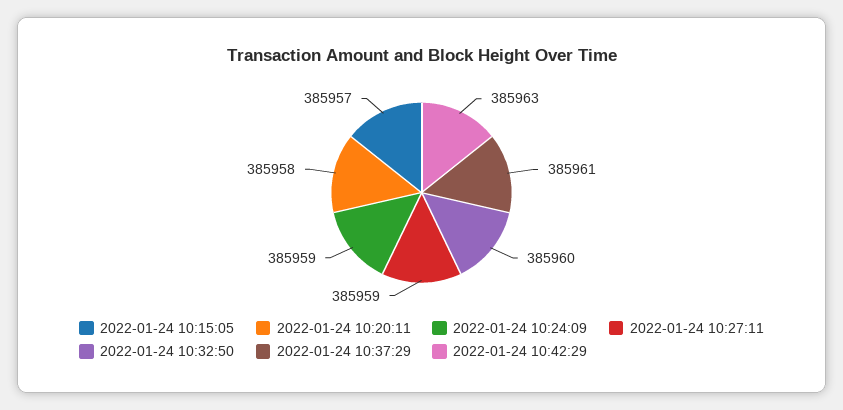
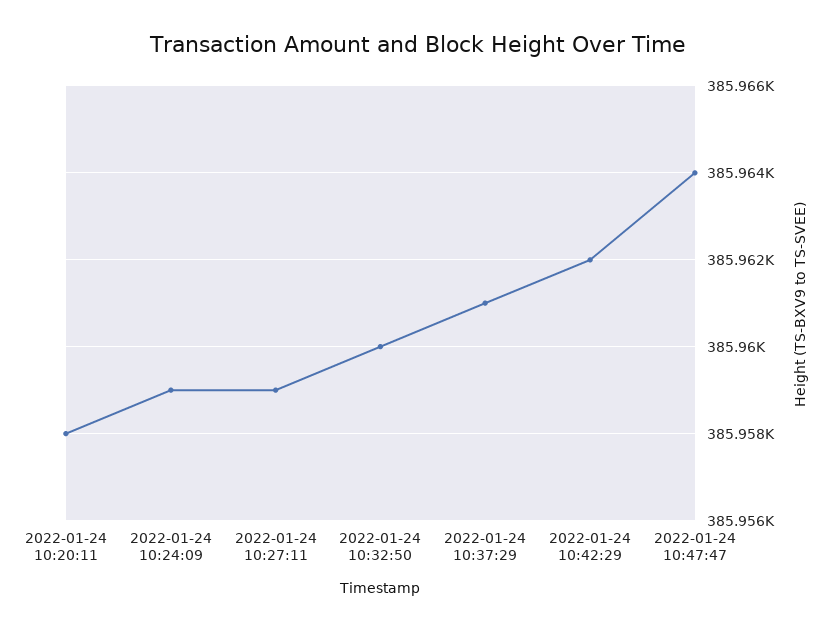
2022-01-24 10:15:05: 385957 -> none
2022-01-24 10:42:29: 385963 -> 385962
2022-01-24 10:47:47: none -> 385964

